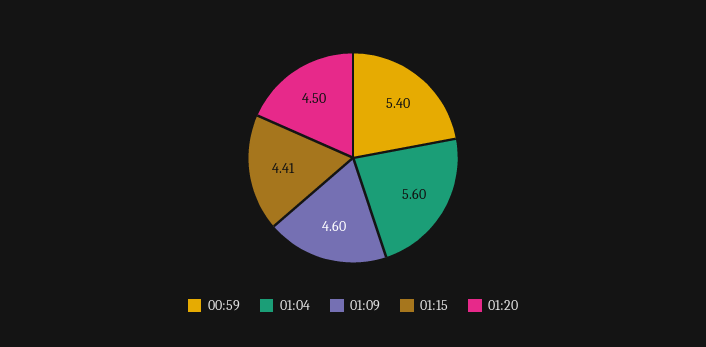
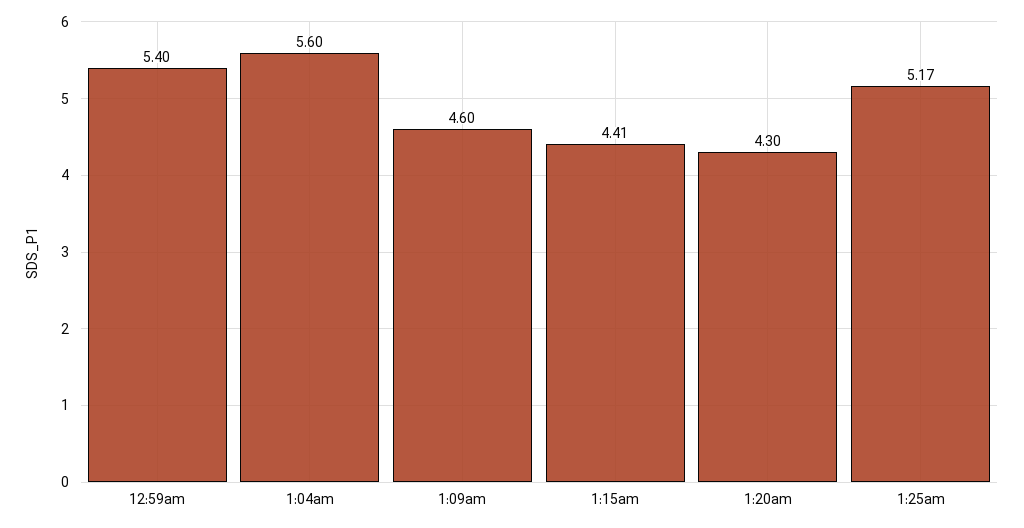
01:20: 4.5 -> 4.3
1:25am: none -> 5.17

